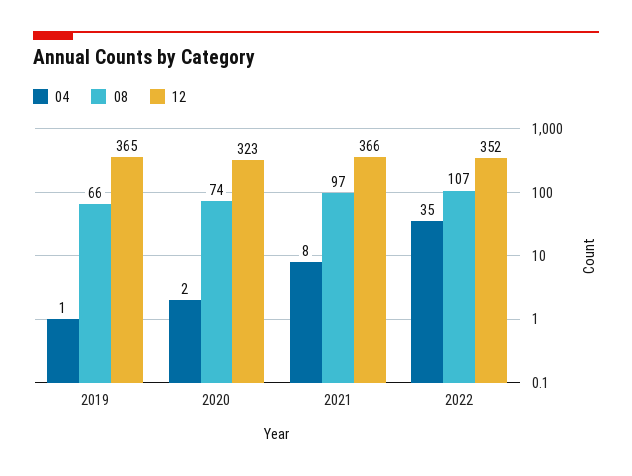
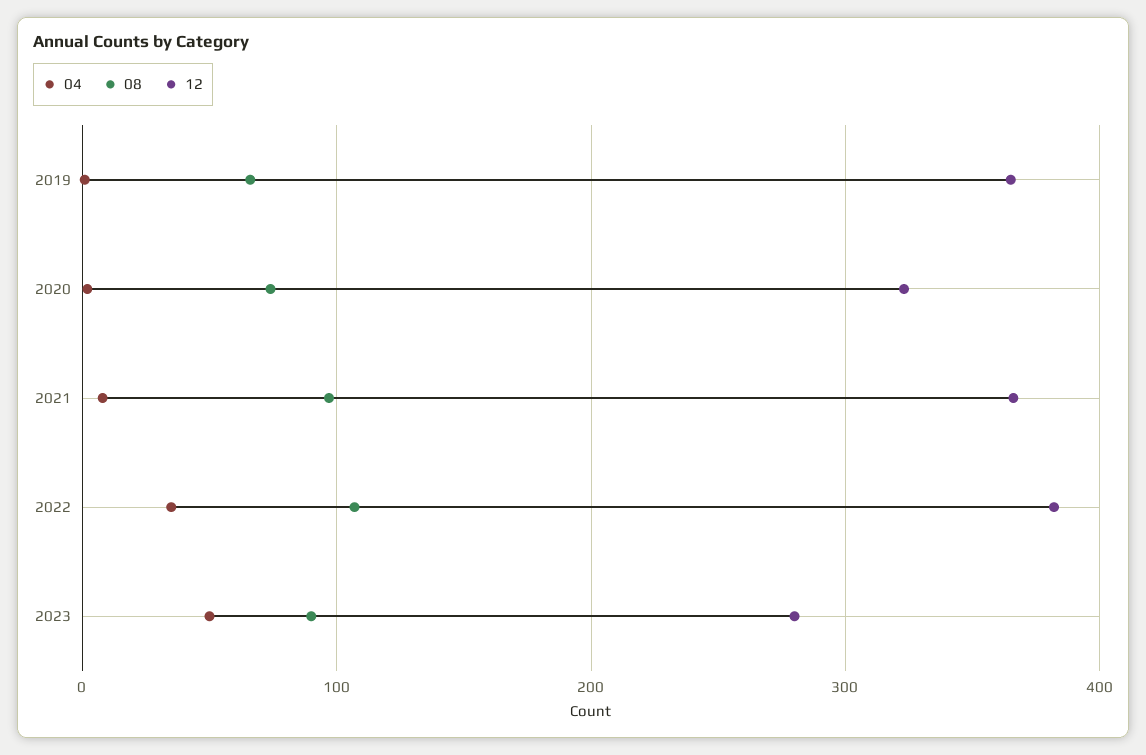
12, 2022: 352 -> 380
04, 2023: none -> 50
08, 2023: none -> 90
12, 2023: none -> 280

